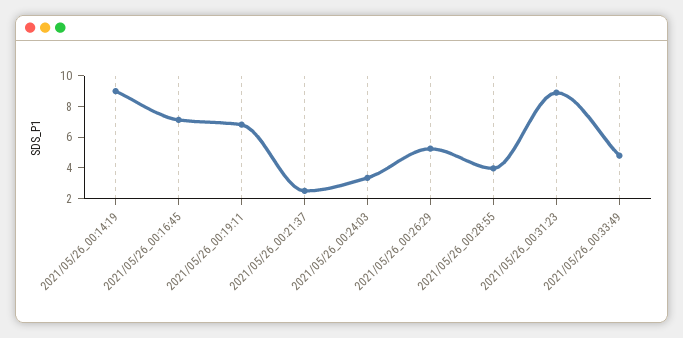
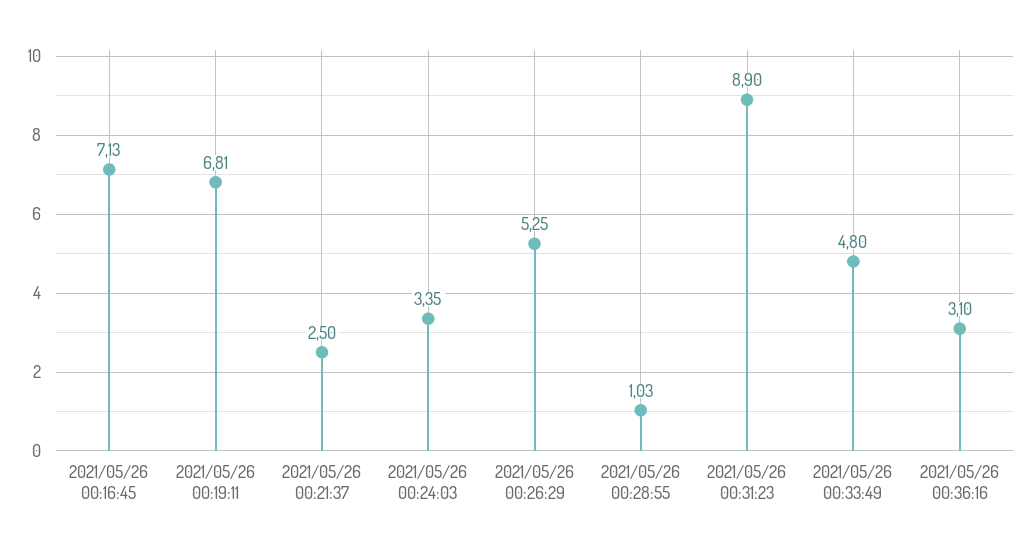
2021/05/26_00:14:19: 9 -> none
2021/05/26_00:28:55: 4 -> 1.03
2021/05/26 00:36:16: none -> 3.1

